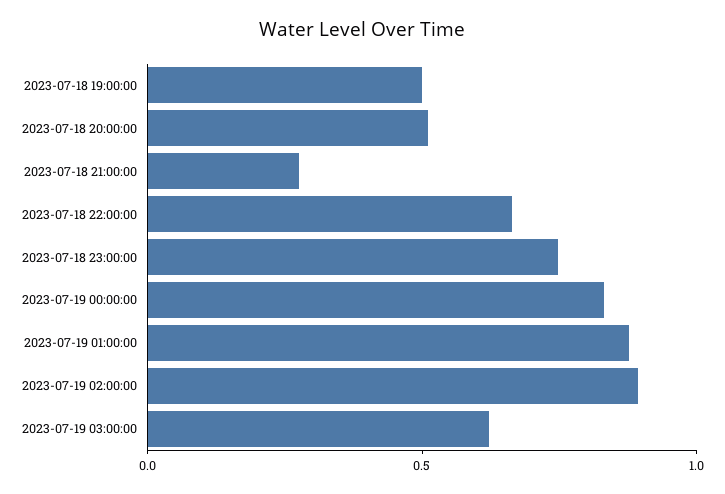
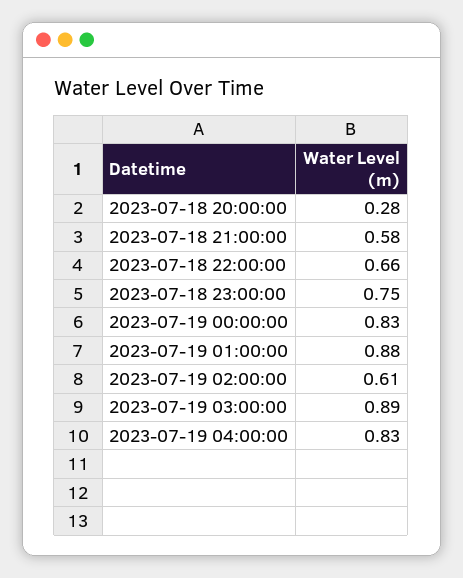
2023-07-18 19:00:00: 0.5 -> none
2023-07-18 20:00:00: 0.5 -> 0.28
2023-07-18 21:00:00: 0.3 -> 0.58
2023-07-19 02:00:00: 0.9 -> 0.61
2023-07-19 03:00:00: 0.6 -> 0.89
2023-07-19 04:00:00: none -> 0.83

